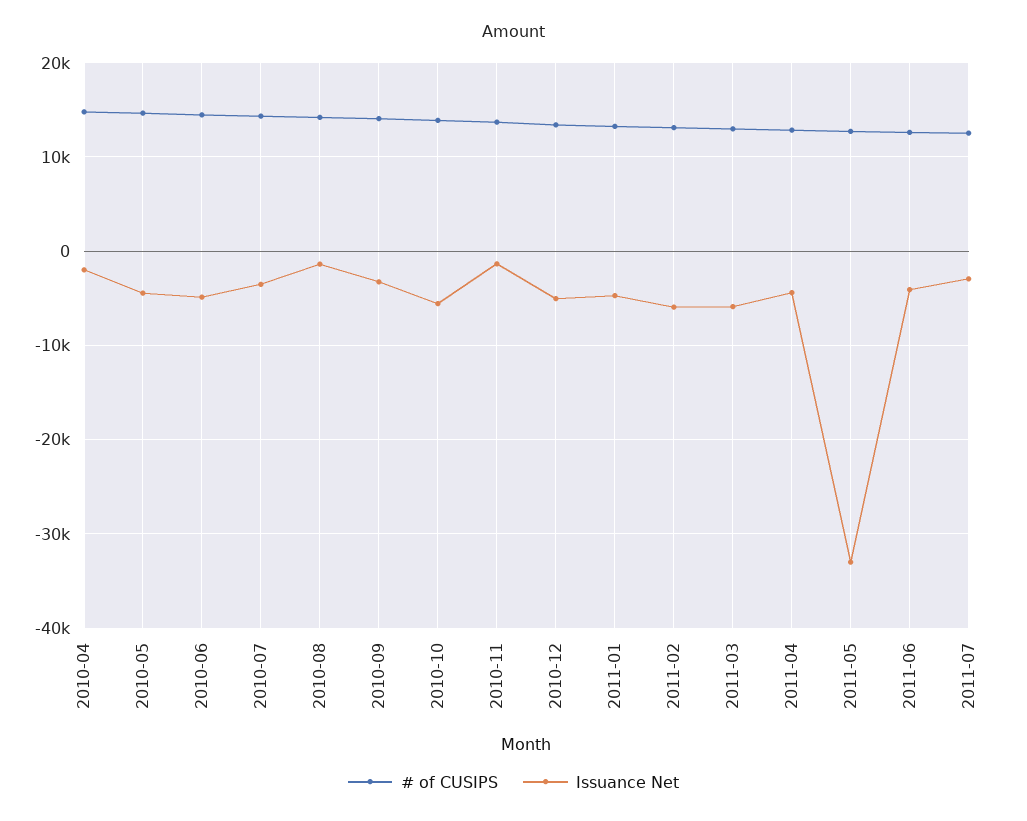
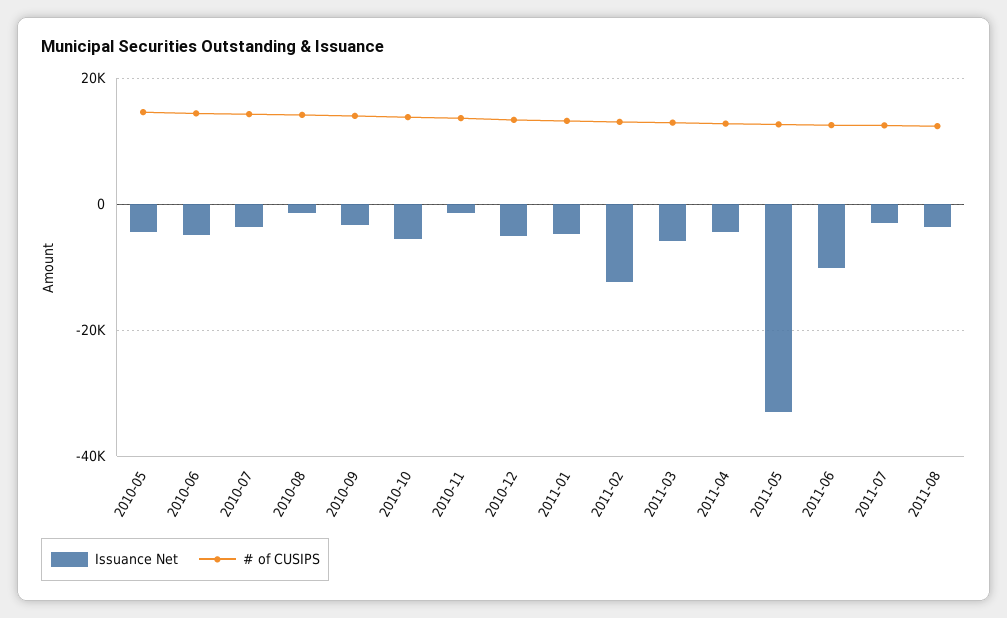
# of CUSIPS, 2010-04: 15000 -> none
Issuance Net, 2010-04: -2000 -> none
Issuance Net, 2011-02: -6000 -> -12000
Issuance Net, 2011-06: -4000 -> -10000
Issuance Net, 2011-08: none -> -4000
# of CUSIPS, 2011-08: none -> 12000

